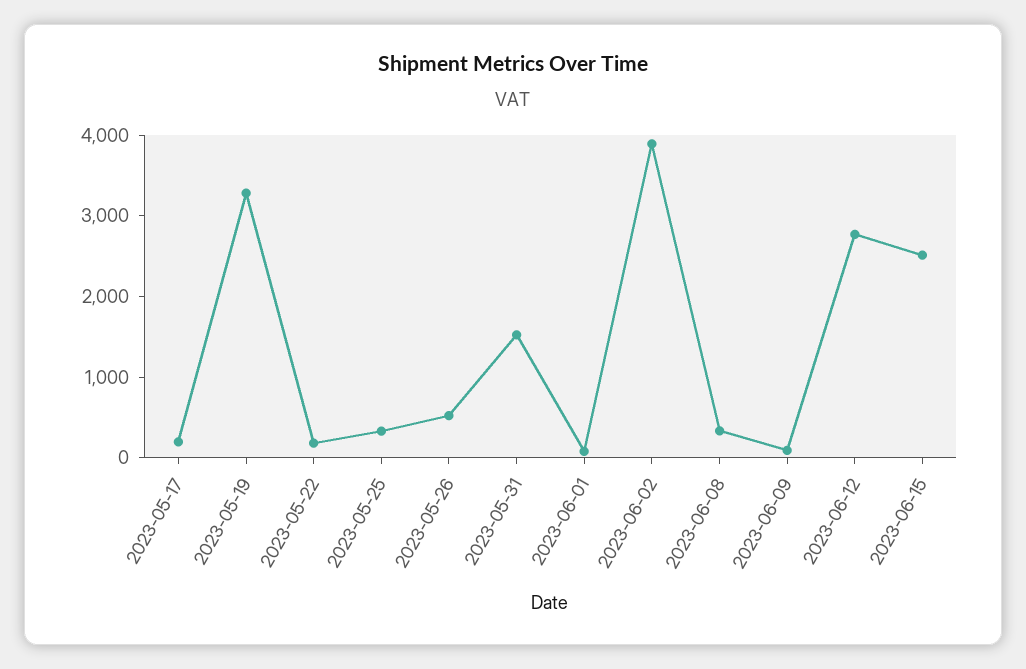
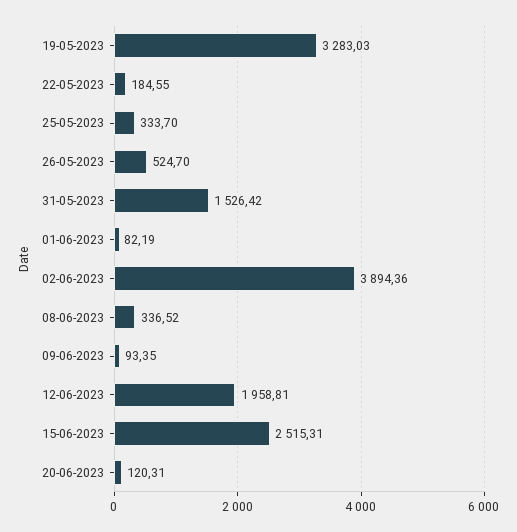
2023-05-17: 200 -> none
2023-06-12: 2800 -> 1958.81
20-06-2023: none -> 120.31

